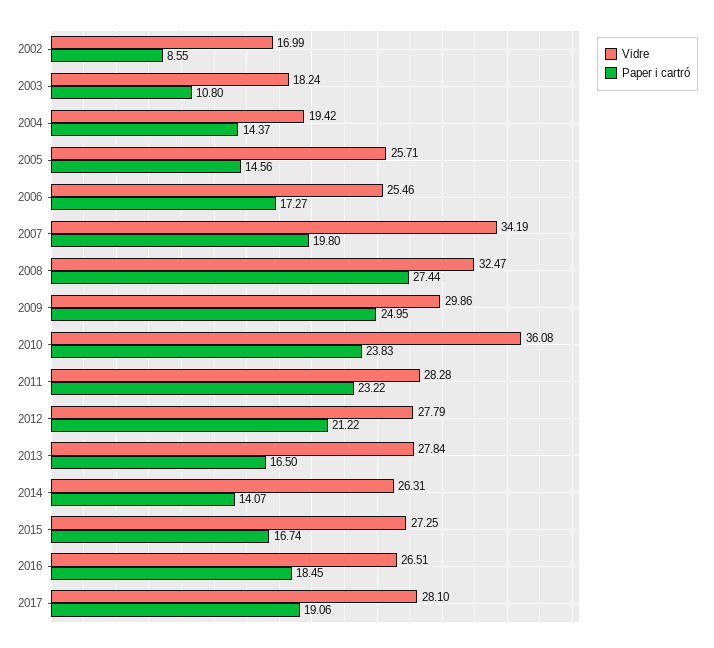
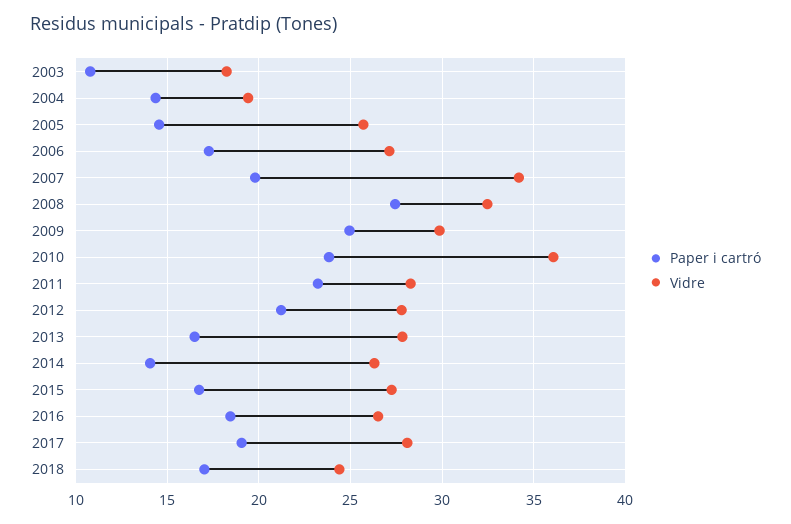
Vidre, 2002: 16.99 -> none
Paper i cartró, 2002: 8.55 -> none
Vidre, 2006: 25.46 -> 27
Paper i cartró, 2018: none -> 17
Vidre, 2018: none -> 24.5

